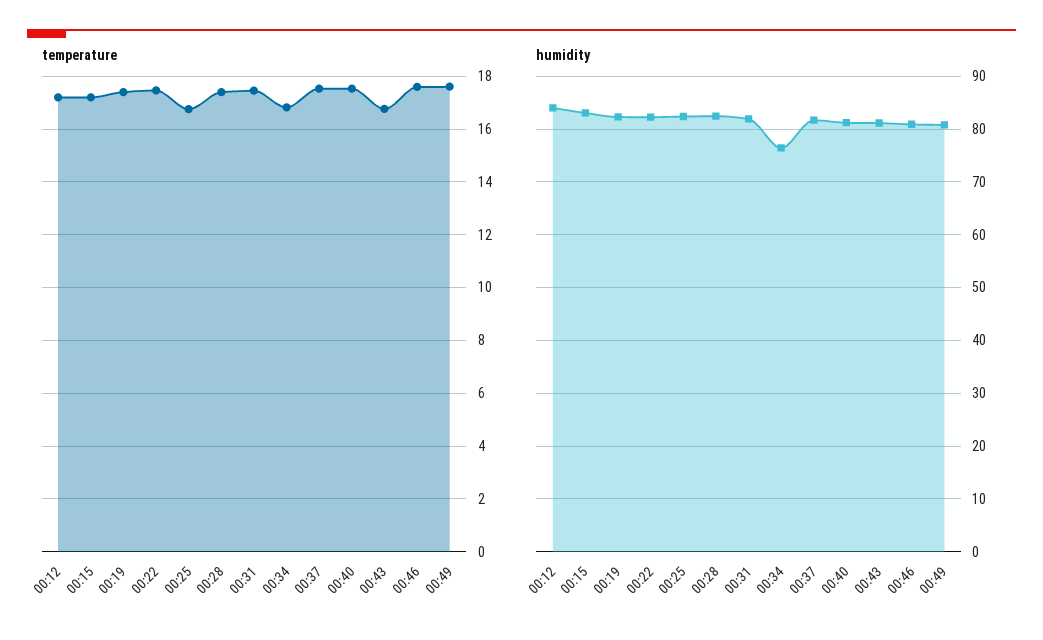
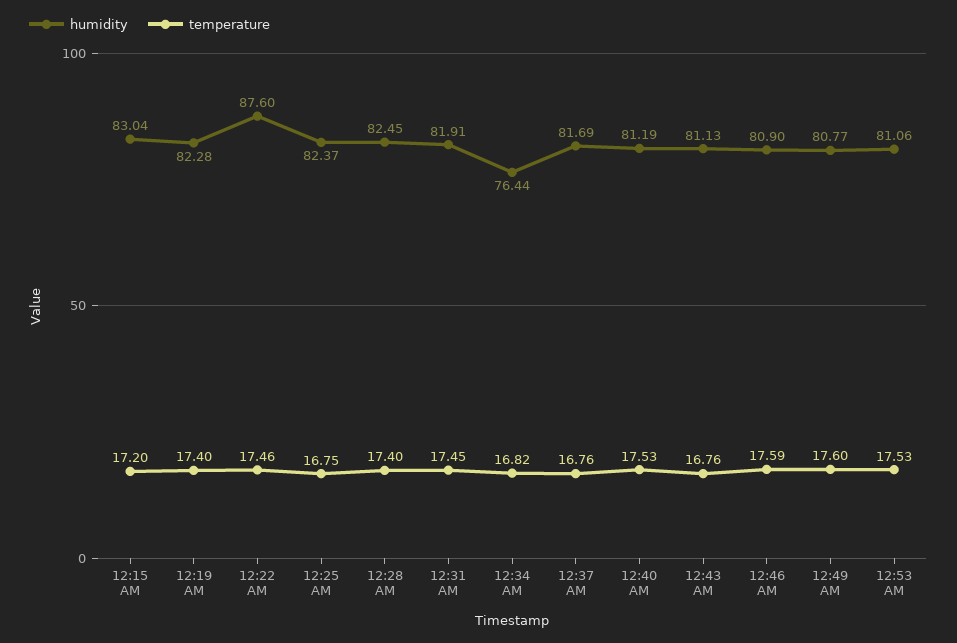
temperature, 00:12: 17.25 -> none
temperature, 00:37: 17.5 -> 16.76
humidity, 00:12: 84 -> none
humidity, 00:22: 82 -> 87.6
humidity, 12:53 AM: none -> 81.06
temperature, 12:53 AM: none -> 17.53

